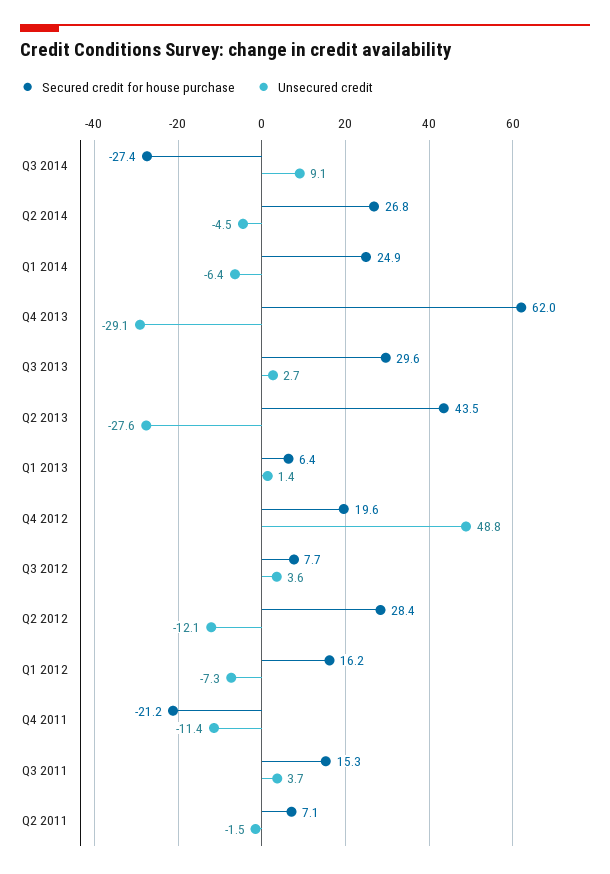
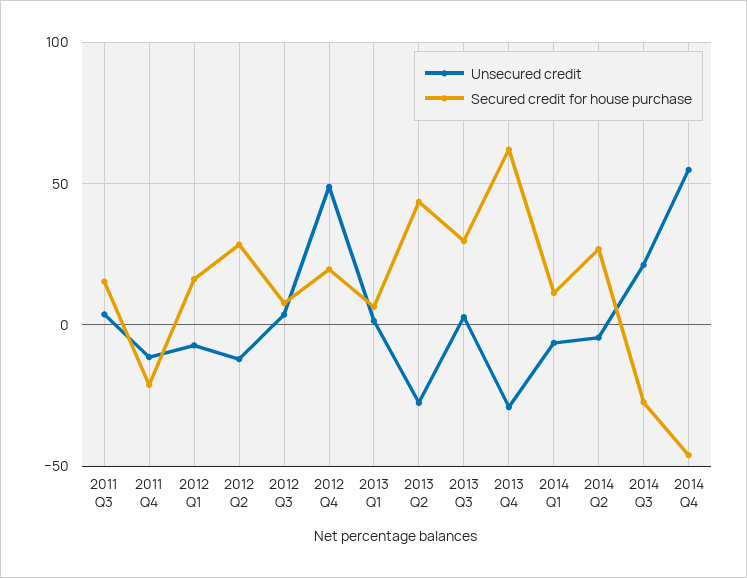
Unsecured credit, Q3 2014: 9.1 -> 20
Secured credit for house purchase, Q1 2014: 24.9 -> 10
Secured credit for house purchase, Q2 2011: 7.1 -> none
Unsecured credit, Q2 2011: -1.5 -> none
Unsecured credit, 2014 Q4: none -> 55
Secured credit for house purchase, 2014 Q4: none -> -45

